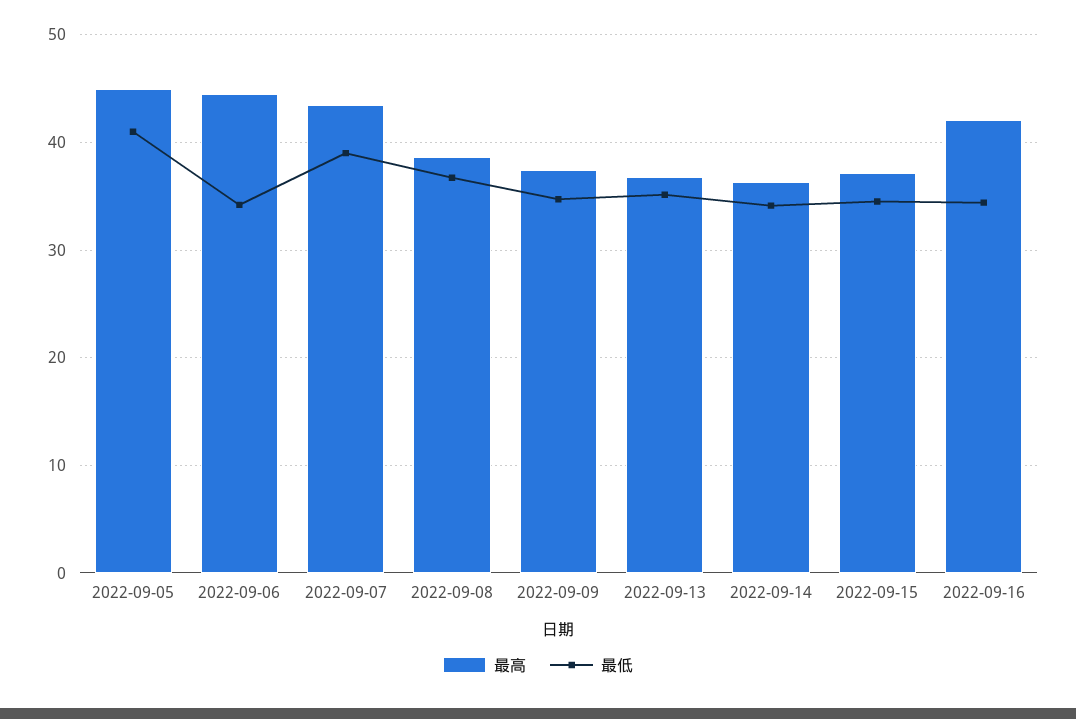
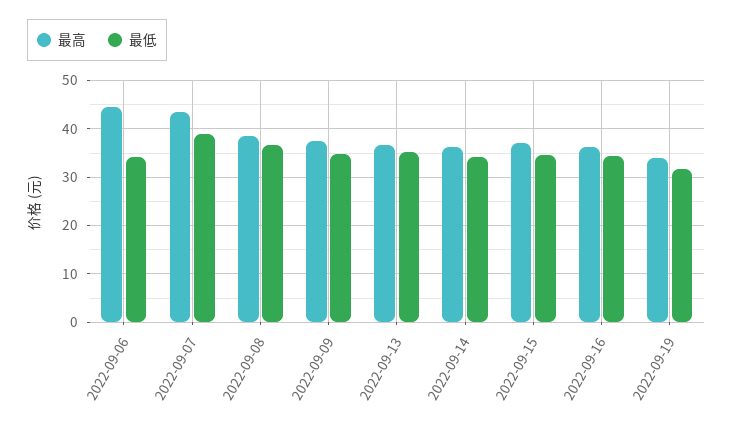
最高, 2022-09-05: 45 -> none
最低, 2022-09-05: 41 -> none
最高, 2022-09-16: 42 -> 36
最高, 2022-09-19: none -> 34
最低, 2022-09-19: none -> 32

